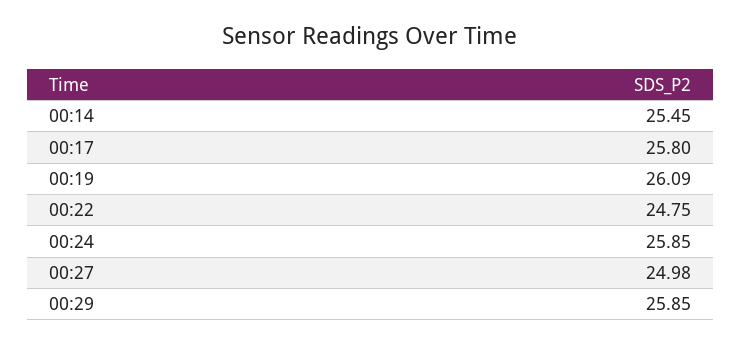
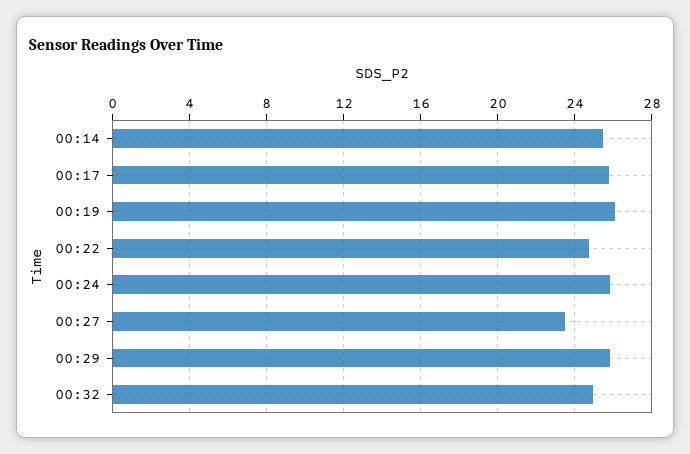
00:27: 24.98 -> 23.5
00:32: none -> 25

